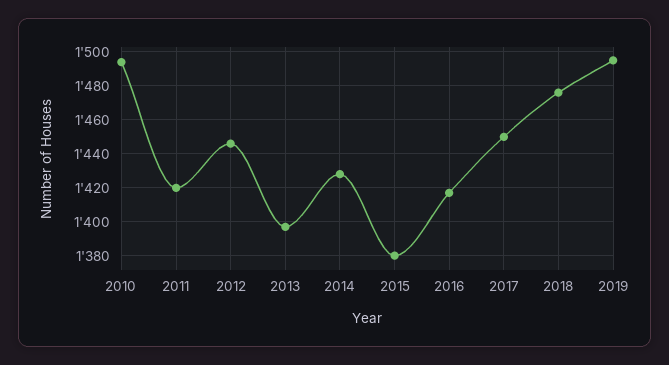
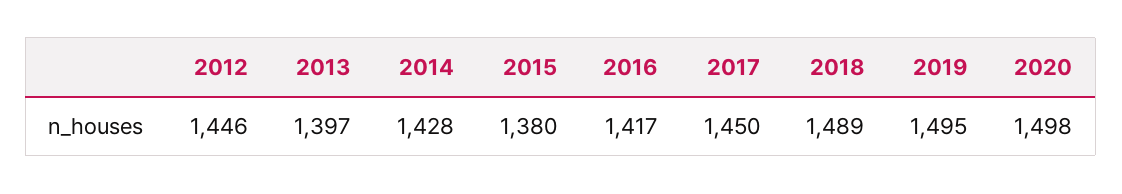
2010: 1495 -> none
2011: 1420 -> none
2018: 1475 -> 1489
2020: none -> 1498

